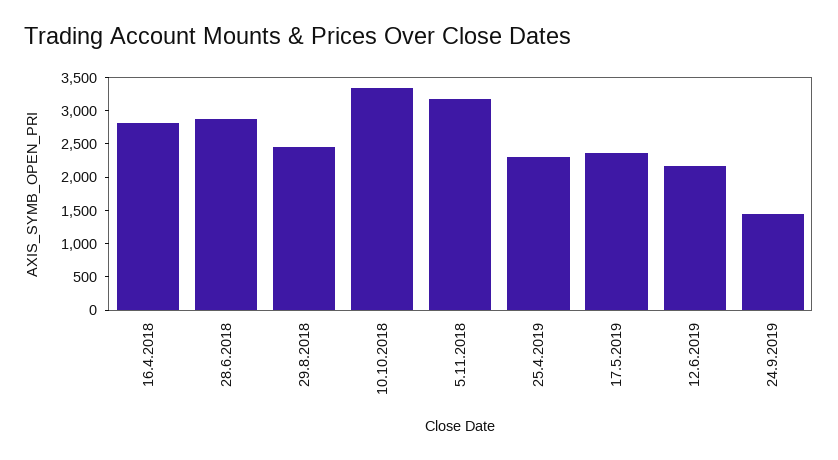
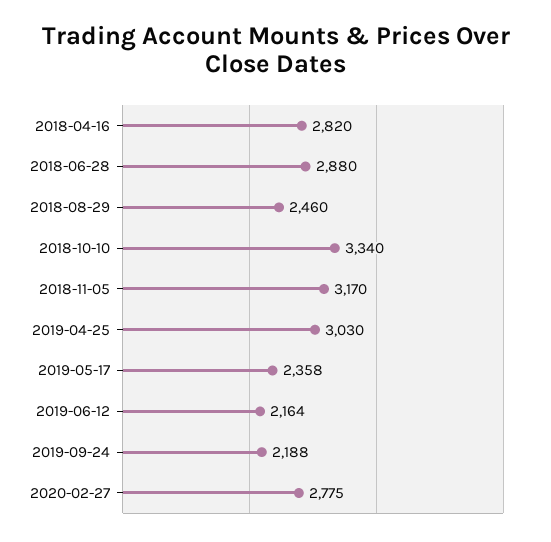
25.4.2019: 2250 -> 3030
24.9.2019: 1500 -> 2188
2020-02-27: none -> 2775

